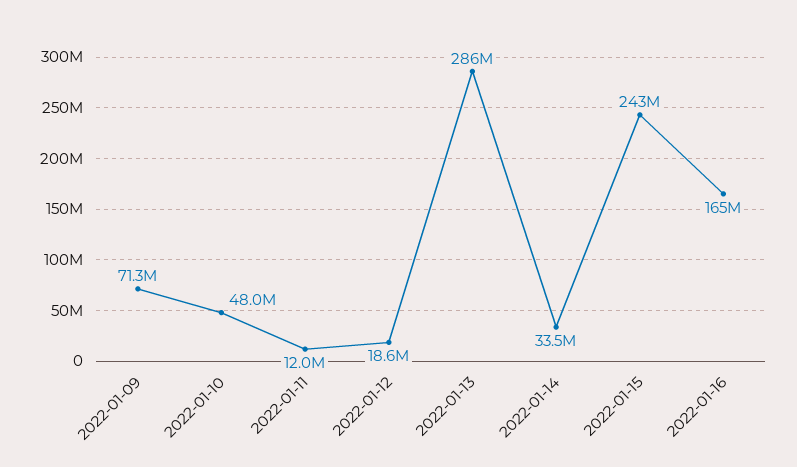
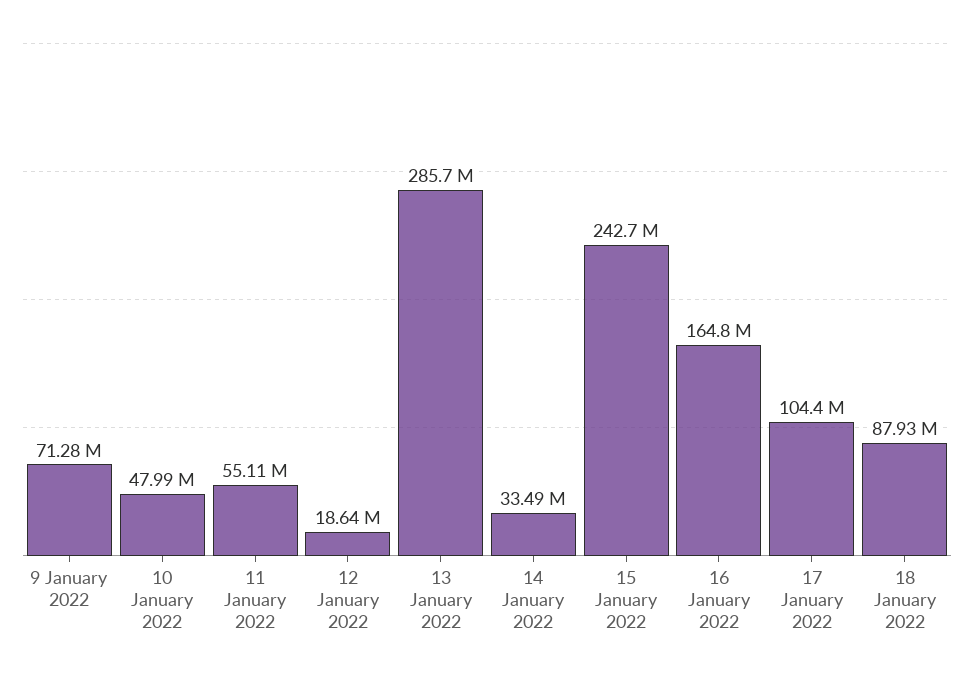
2022-01-11: 12000000 -> 55110000
17 January 2022: none -> 104400000
18 January 2022: none -> 87930000

